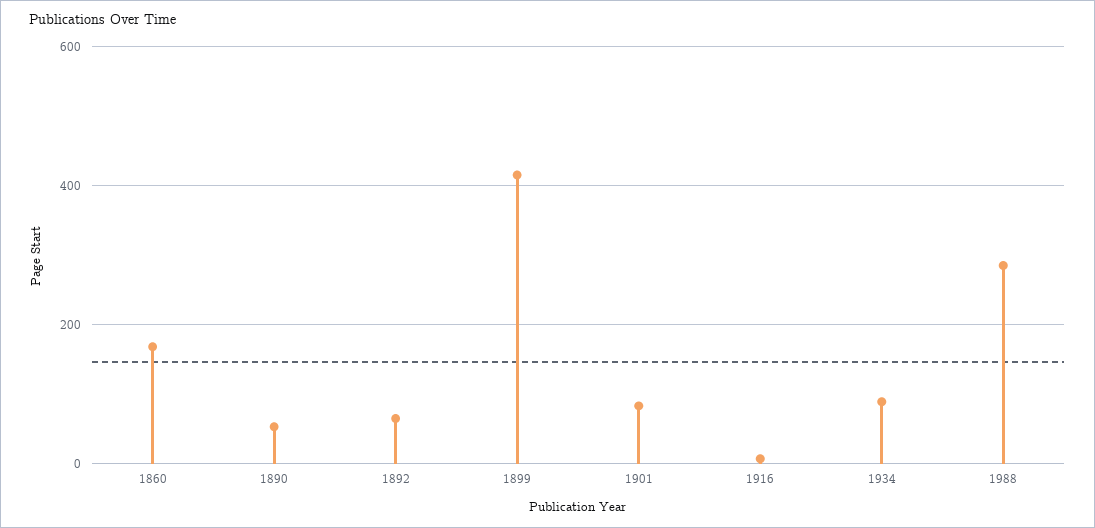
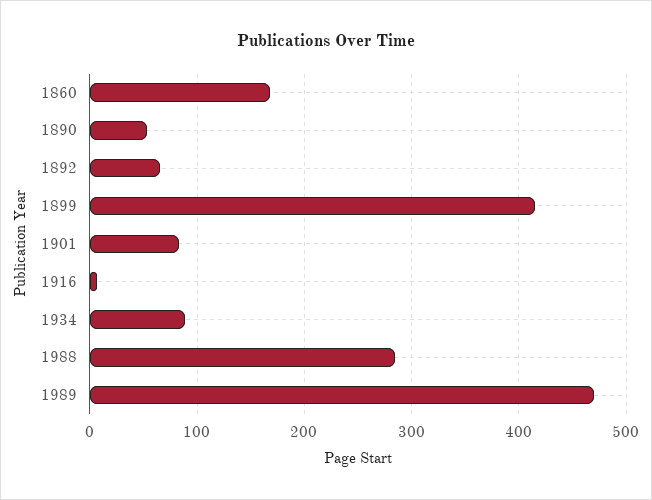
1989: none -> 470

